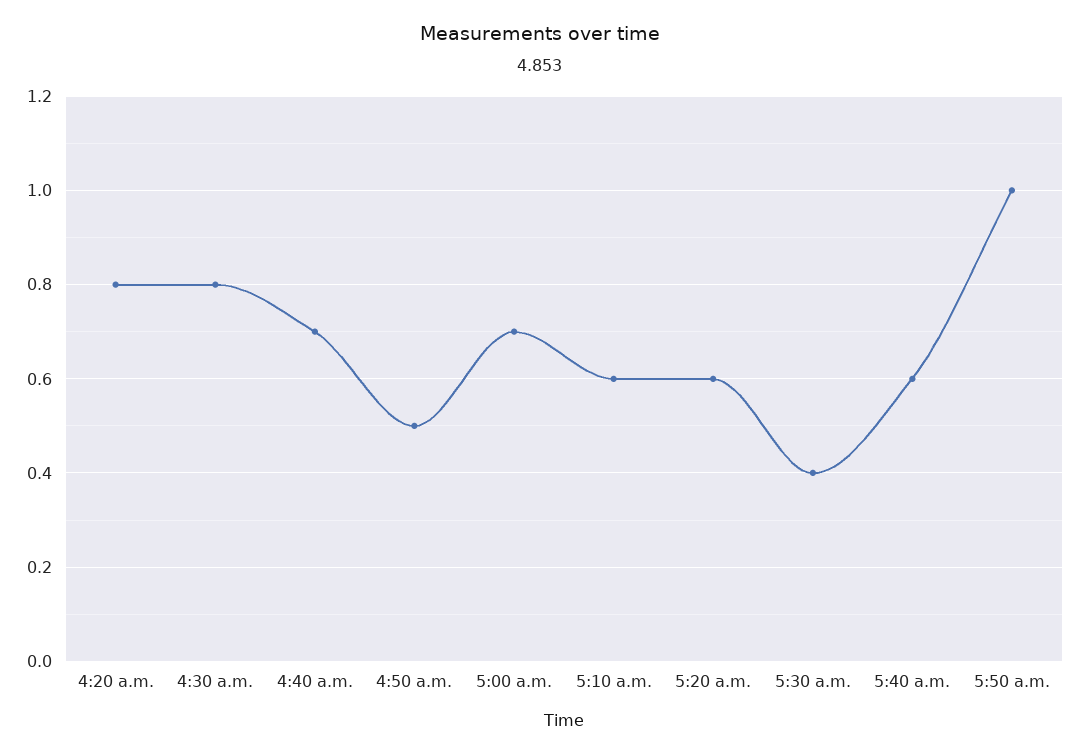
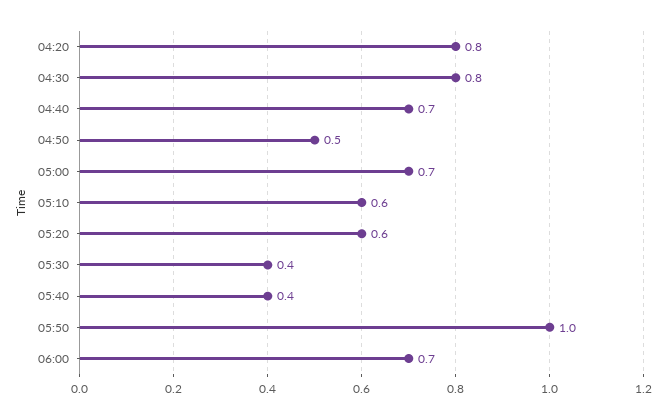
5:40 a.m.: 0.6 -> 0.4
06:00: none -> 0.7

